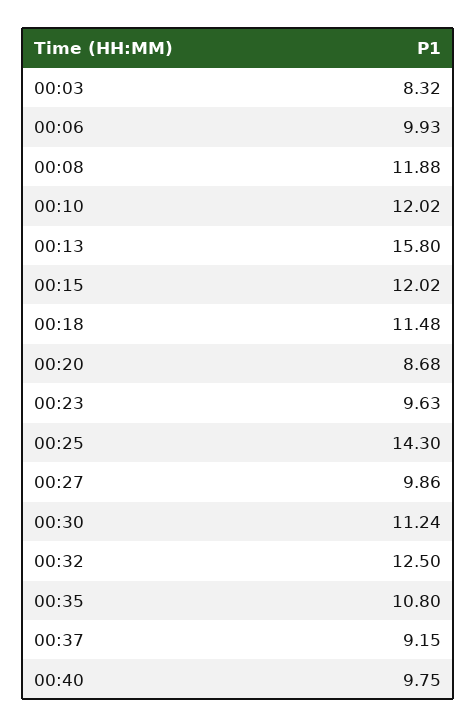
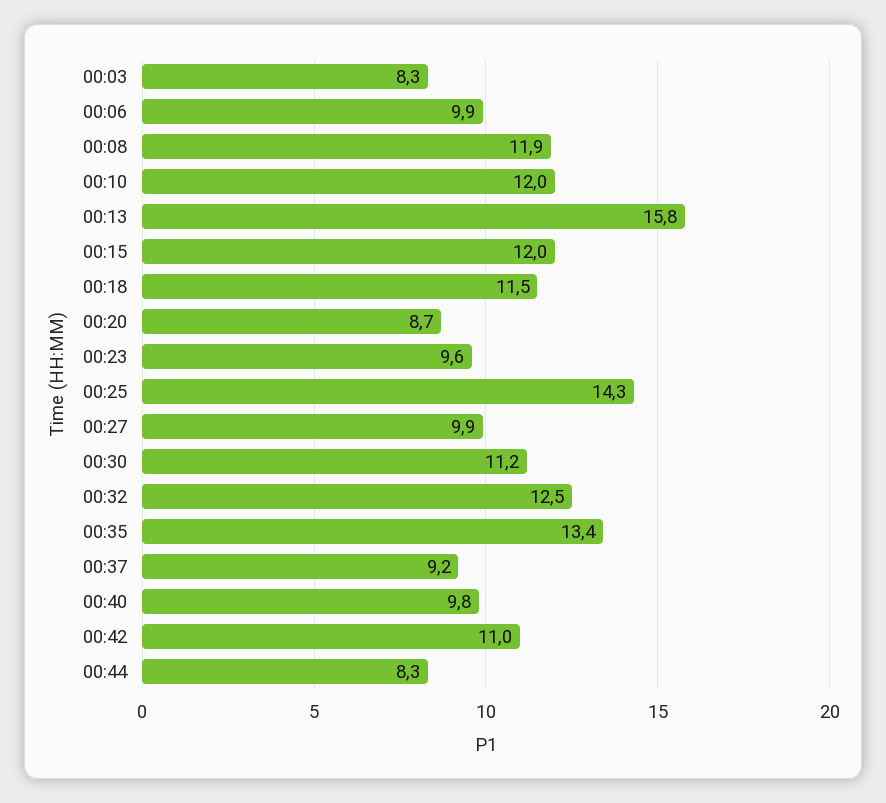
00:35: 10.8 -> 13.4
00:42: none -> 11
00:44: none -> 8.3

